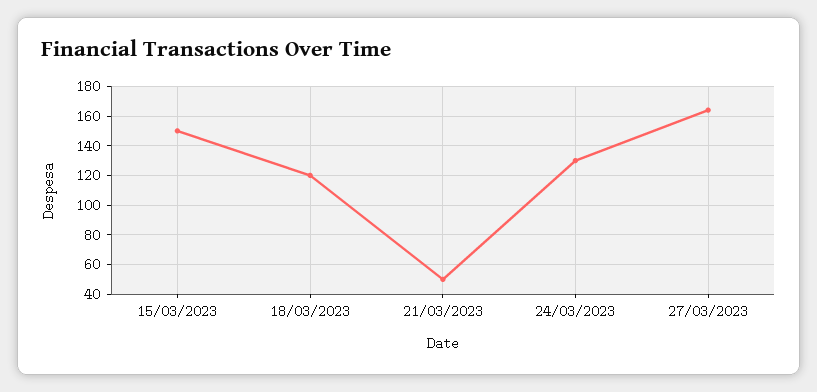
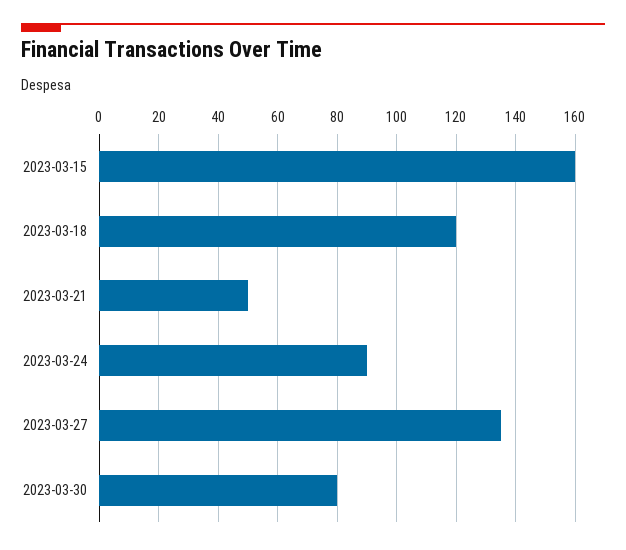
15/03/2023: 150 -> 160
24/03/2023: 130 -> 90
27/03/2023: 165 -> 135
2023-03-30: none -> 80

